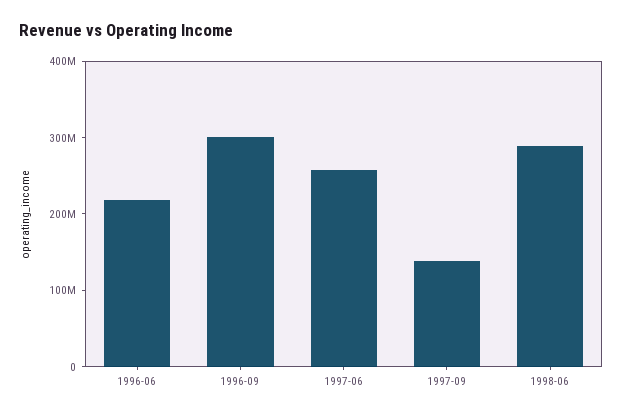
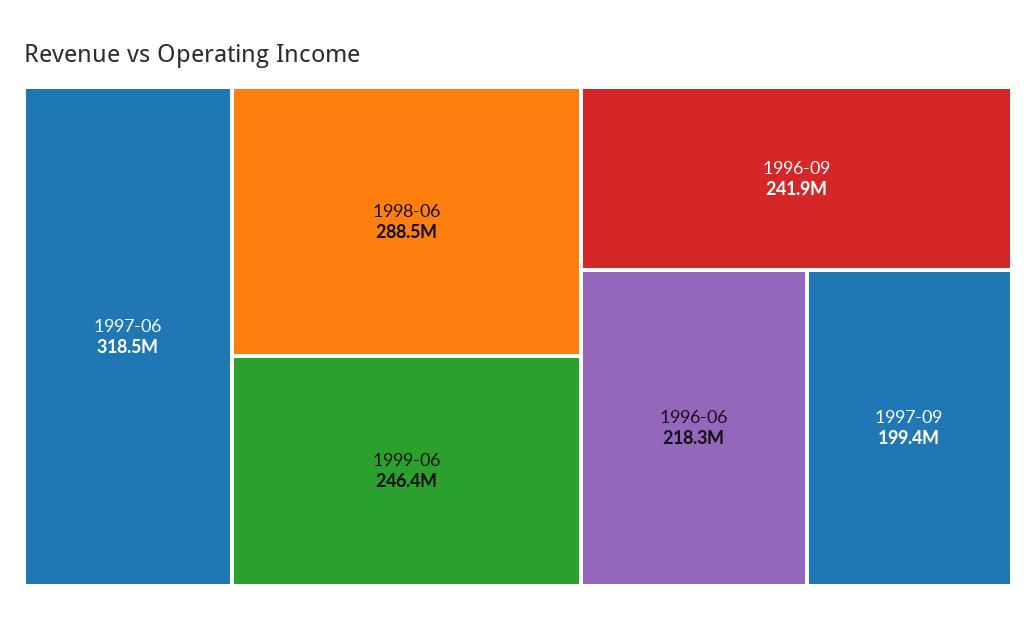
1996-09: 300000000 -> 241900000
1997-06: 260000000 -> 318500000
1997-09: 140000000 -> 199400000
1999-06: none -> 246400000

